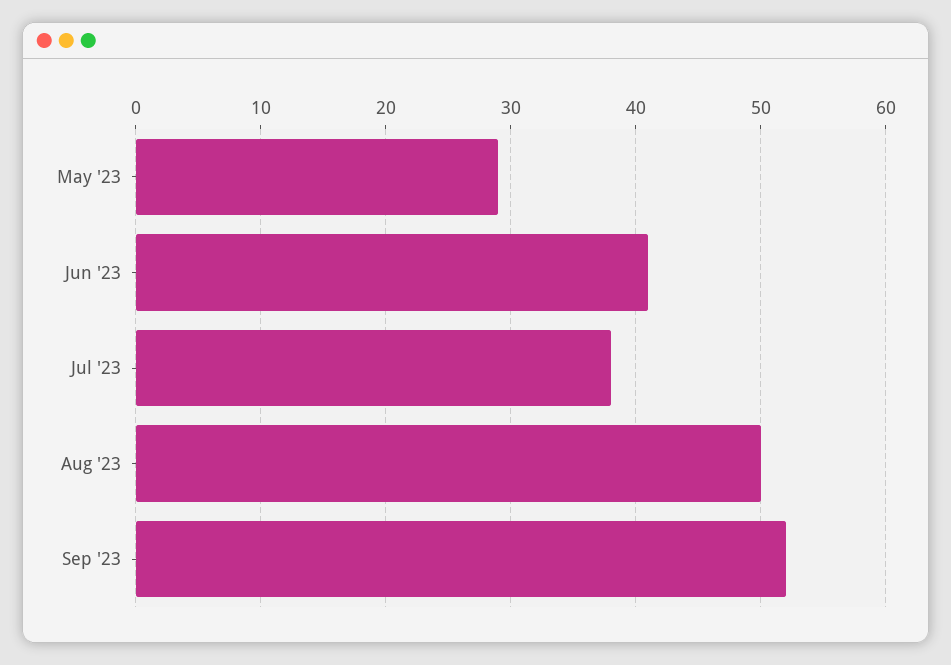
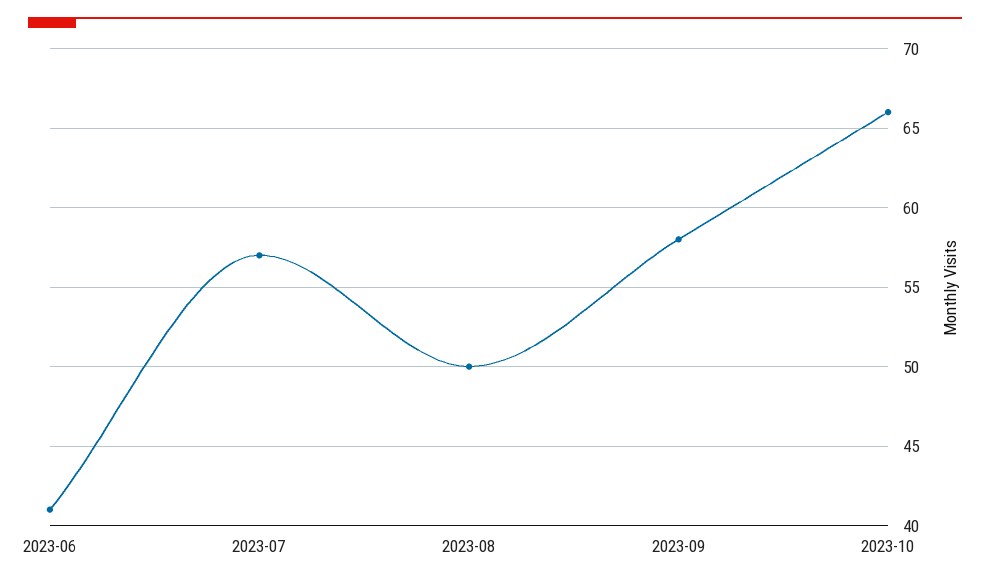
May '23: 29 -> none
Jul '23: 38 -> 57
Sep '23: 52 -> 58
2023-10: none -> 66

